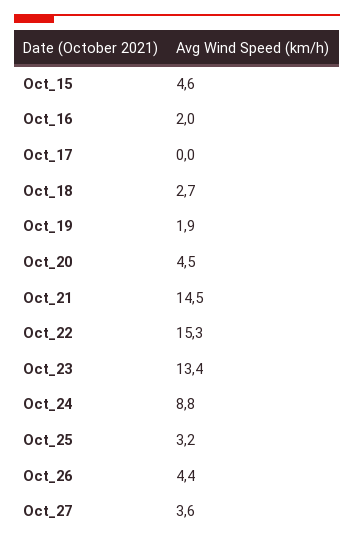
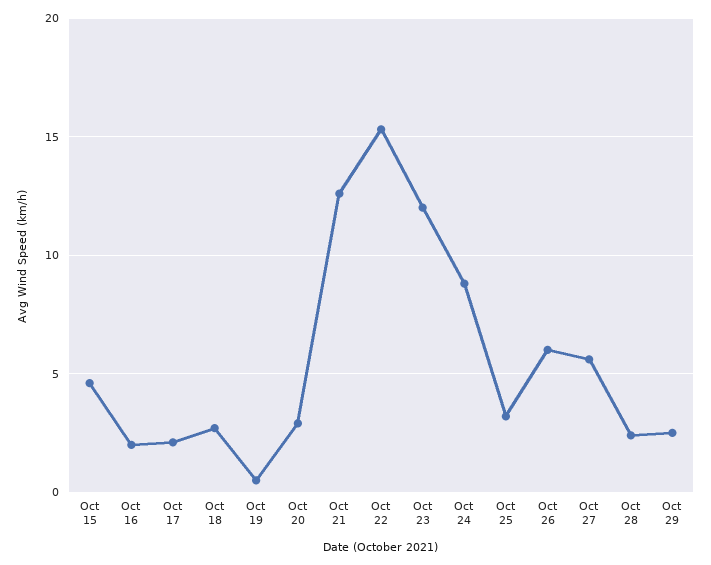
Oct_17: 0 -> 2
Oct_19: 1.9 -> 0.5
Oct_20: 4.5 -> 3
Oct_21: 14.5 -> 12.5
Oct_23: 13.4 -> 12
Oct_26: 4.4 -> 6
Oct_27: 3.6 -> 5.5
Oct 28: none -> 2.5
Oct 29: none -> 2.5

